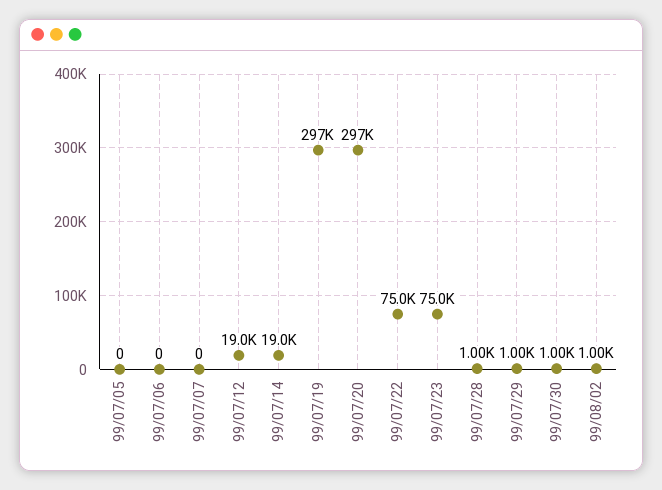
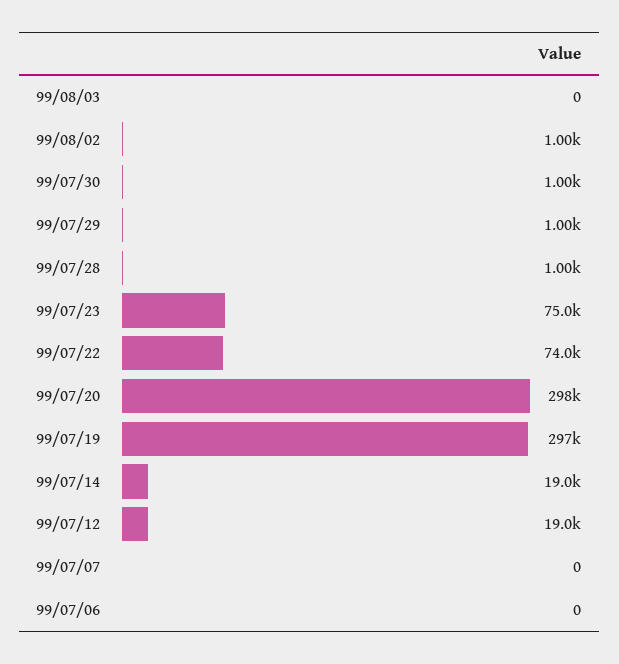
99/07/05: 0 -> none
99/07/20: 297000 -> 298000
99/07/22: 75000 -> 74000
99/08/03: none -> 0

